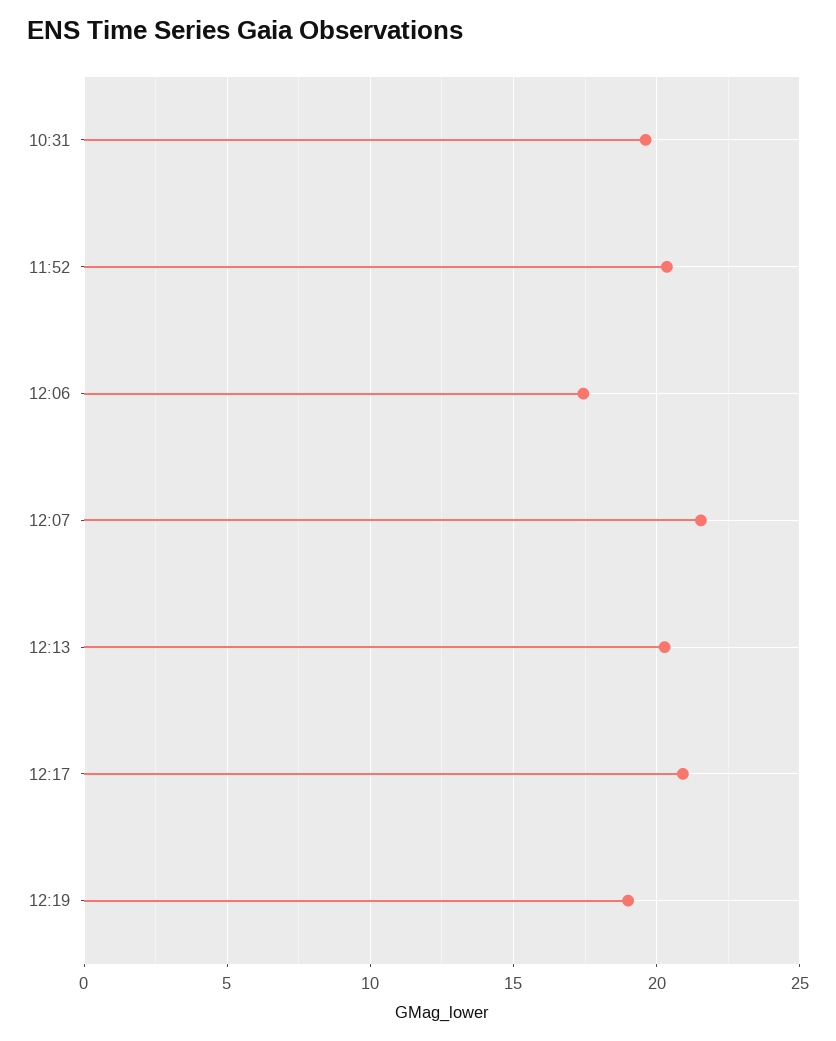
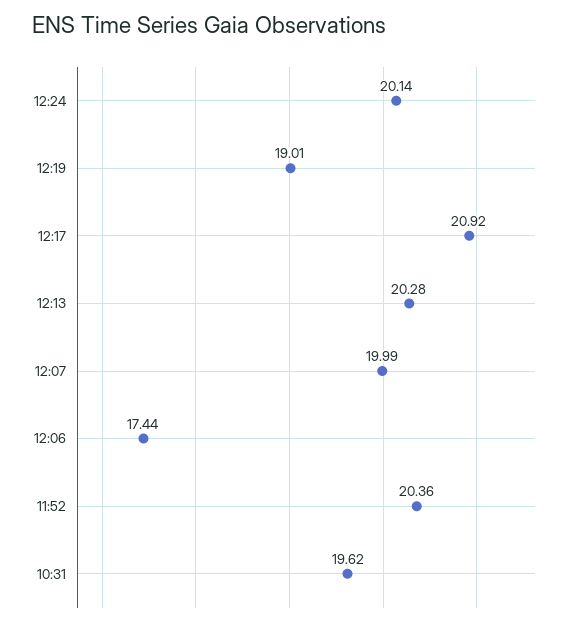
12:07: 21.5 -> 19.99
12:24: none -> 20.14

